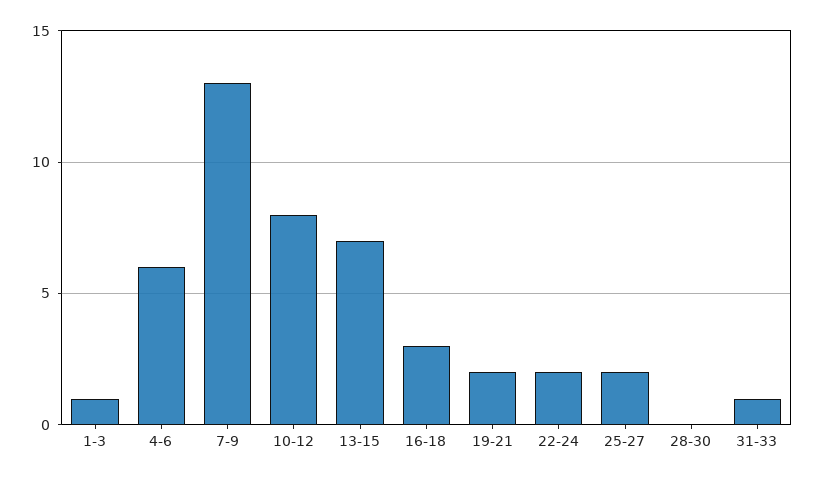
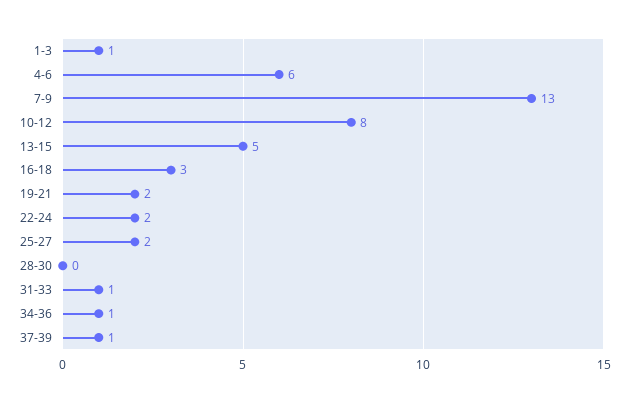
13-15: 7 -> 5
34-36: none -> 1
37-39: none -> 1

